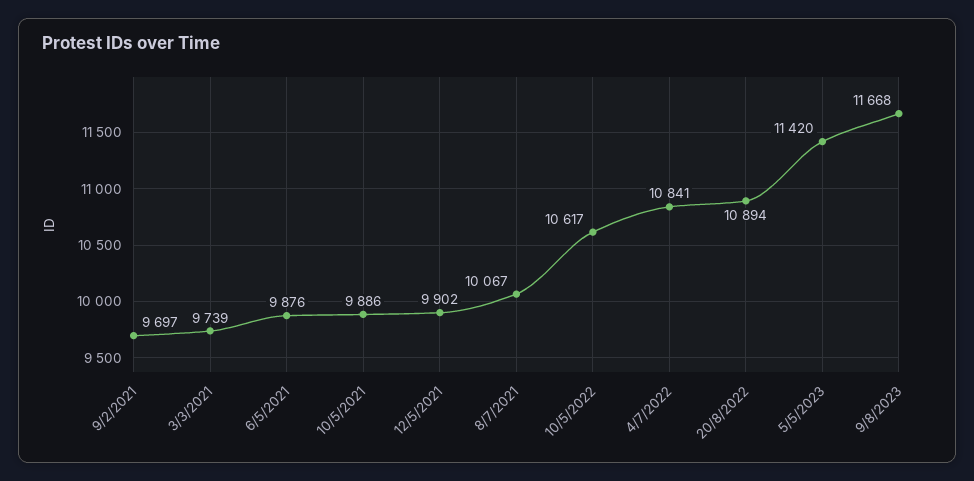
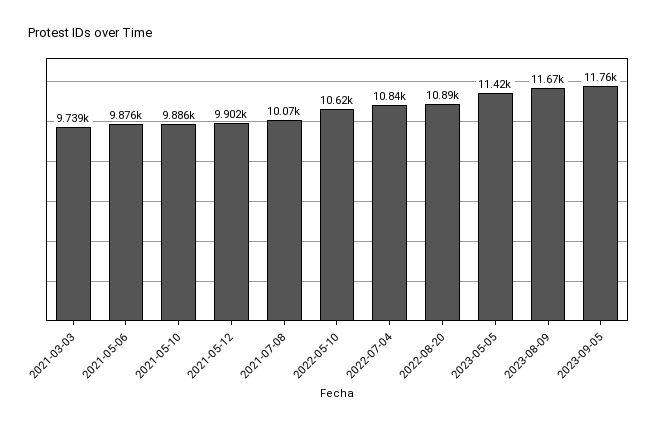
9/2/2021: 9697 -> none
2023-09-05: none -> 11760

